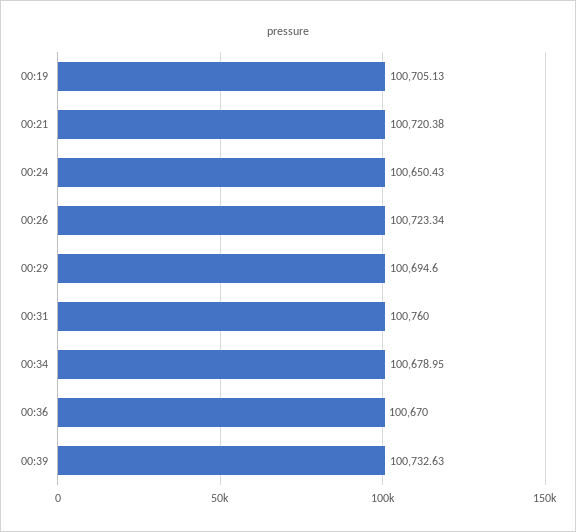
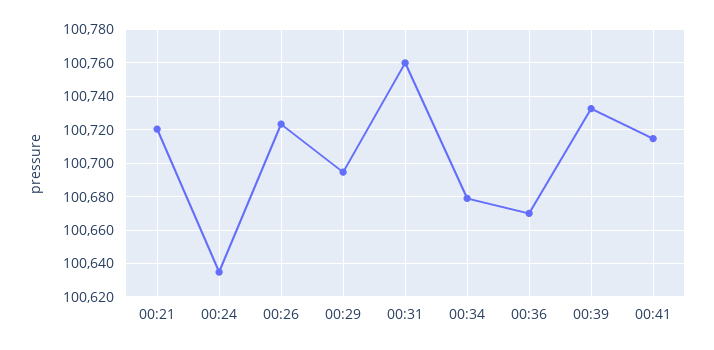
00:19: 100705.13 -> none
00:24: 100650.43 -> 100635
00:41: none -> 100715

